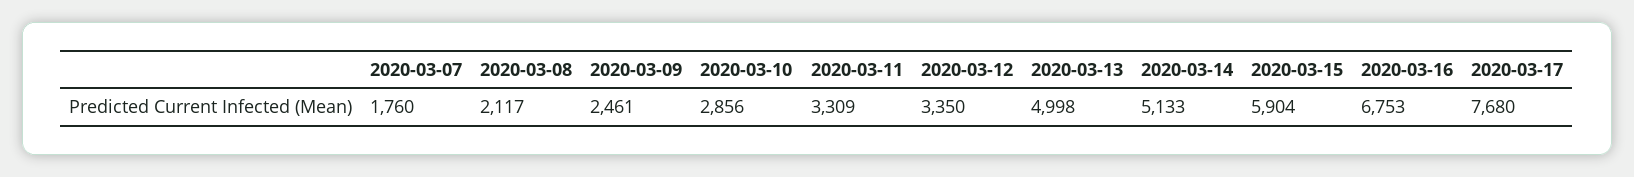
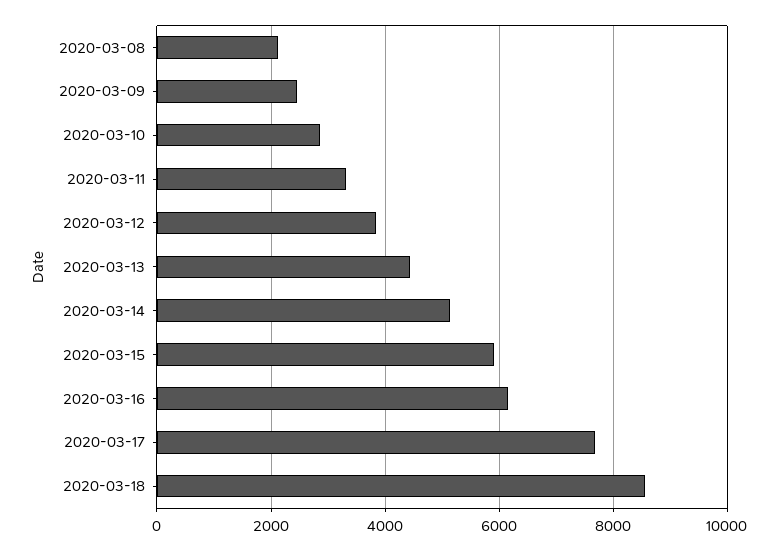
2020-03-07: 1760 -> none
2020-03-12: 3350 -> 3800
2020-03-13: 4998 -> 4400
2020-03-16: 6753 -> 6200
2020-03-18: none -> 8600

